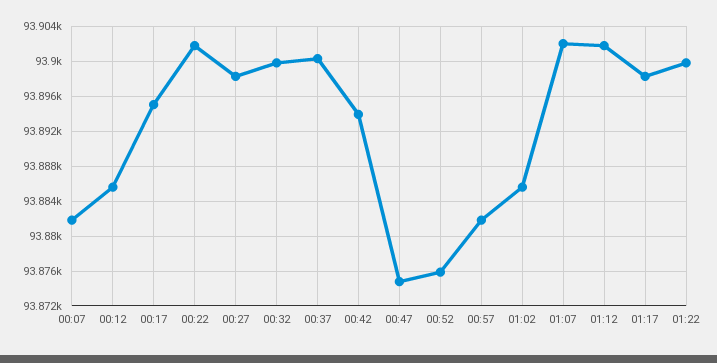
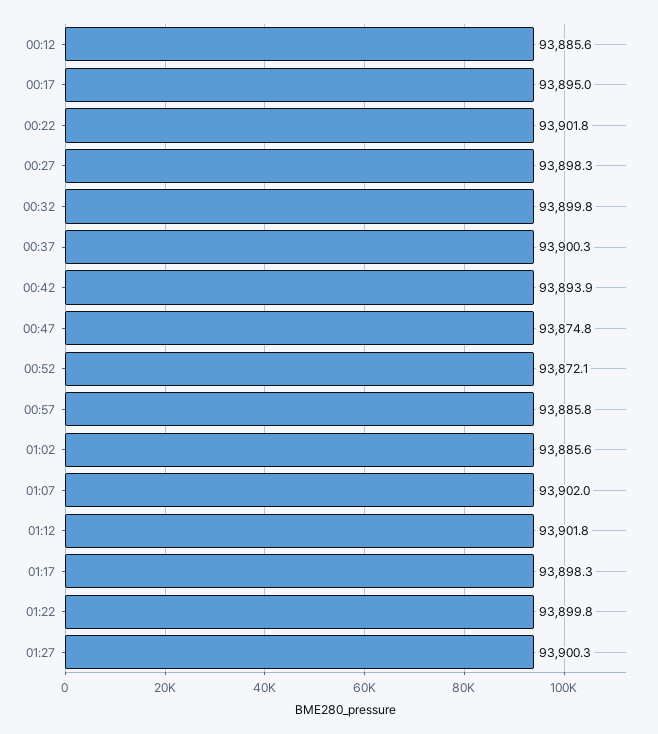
00:07: 93882 -> none
00:52: 93876 -> 93872.1
00:57: 93882 -> 93885.8
01:27: none -> 93900.3

